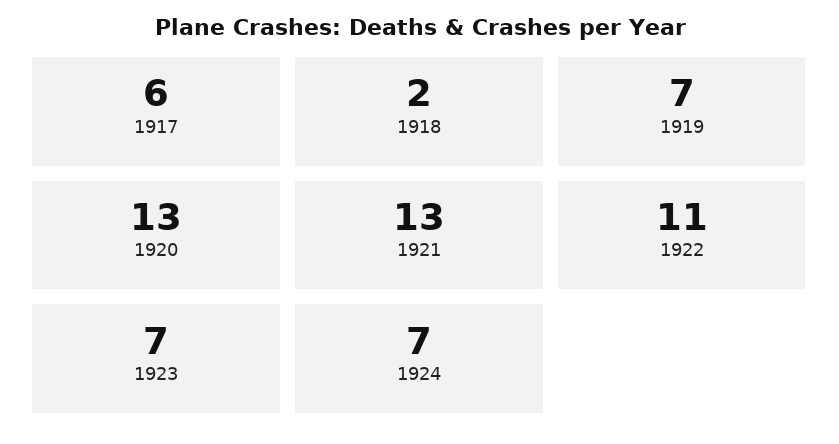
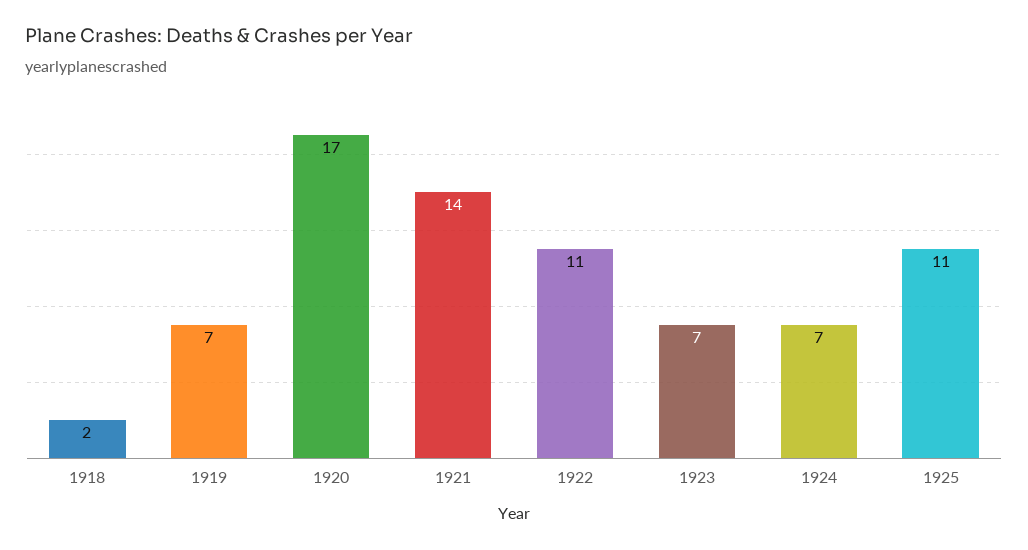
1917: 6 -> none
1920: 13 -> 17
1921: 13 -> 14
1925: none -> 11

